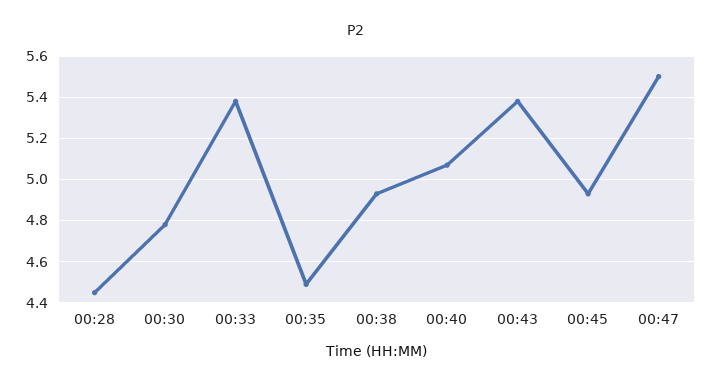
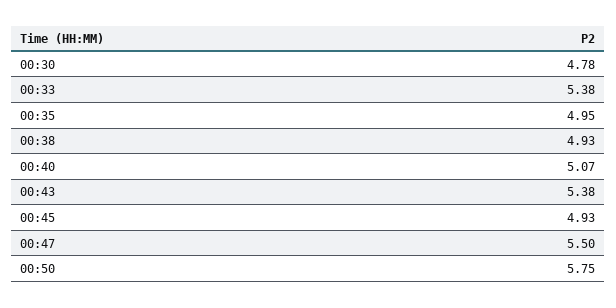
00:28: 4.45 -> none
00:35: 4.5 -> 4.95
00:50: none -> 5.75

